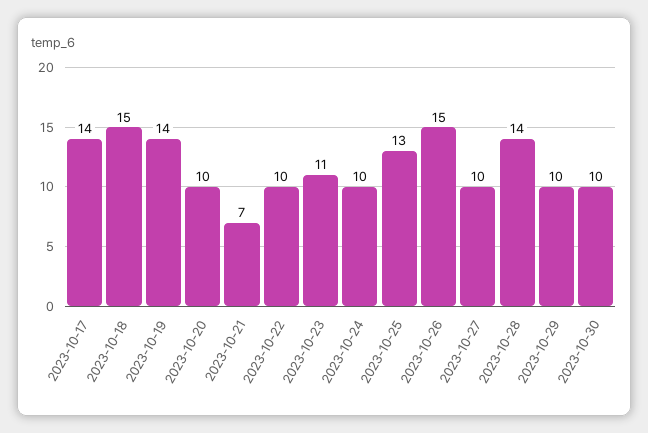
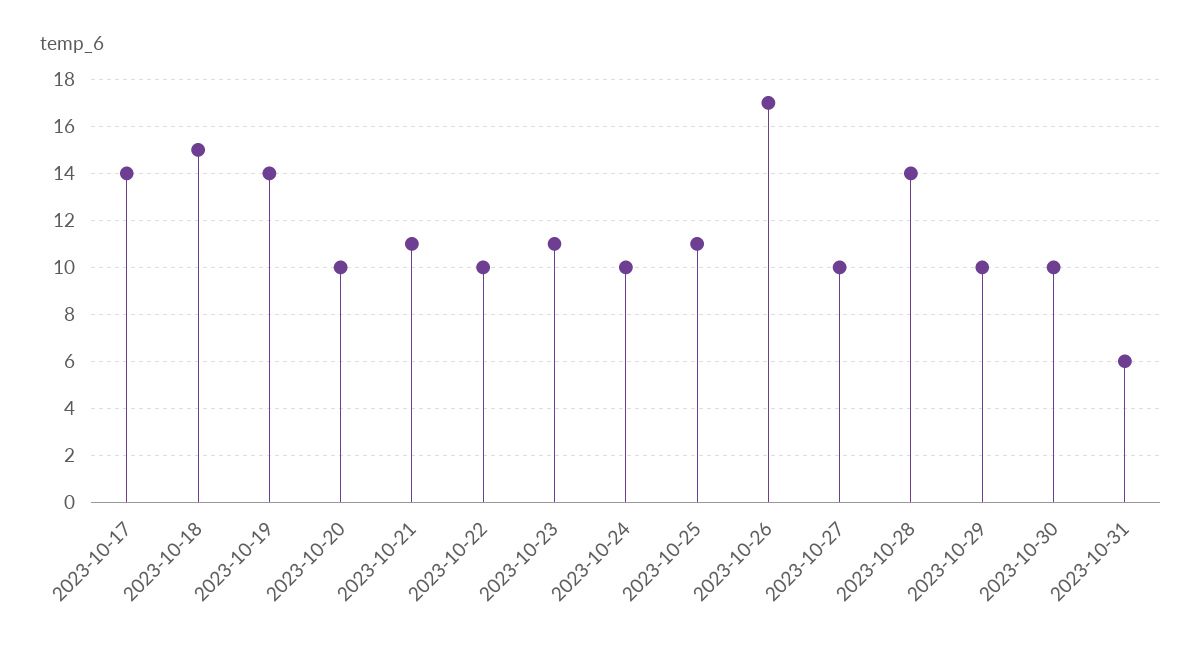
2023-10-21: 7 -> 11
2023-10-25: 13 -> 11
2023-10-26: 15 -> 17
2023-10-31: none -> 6

